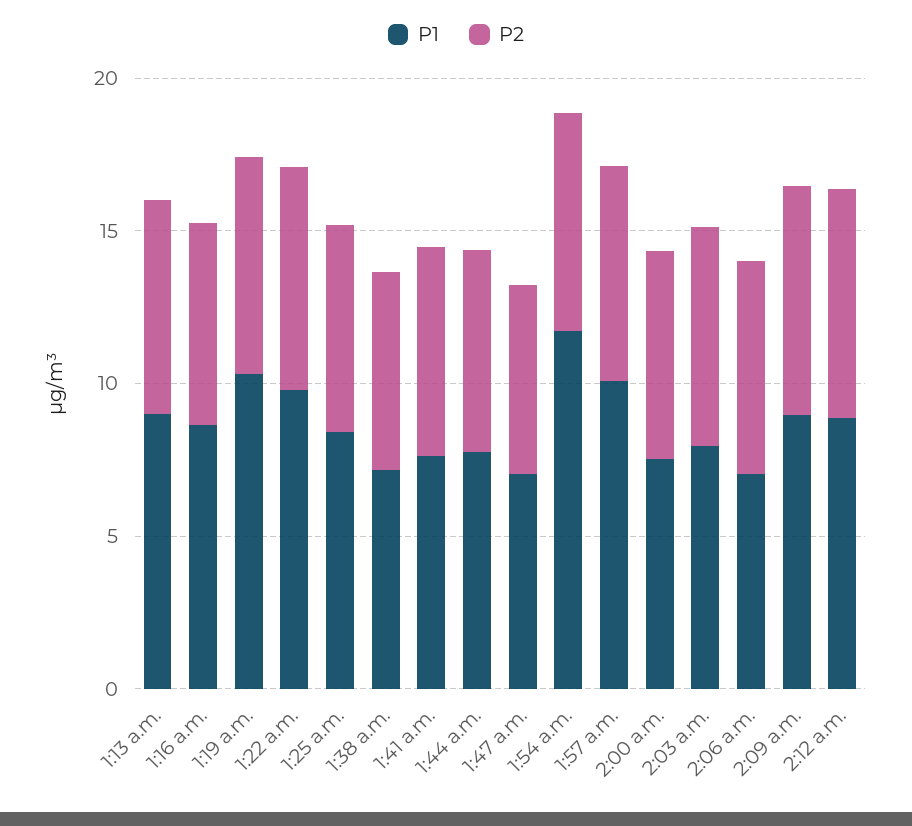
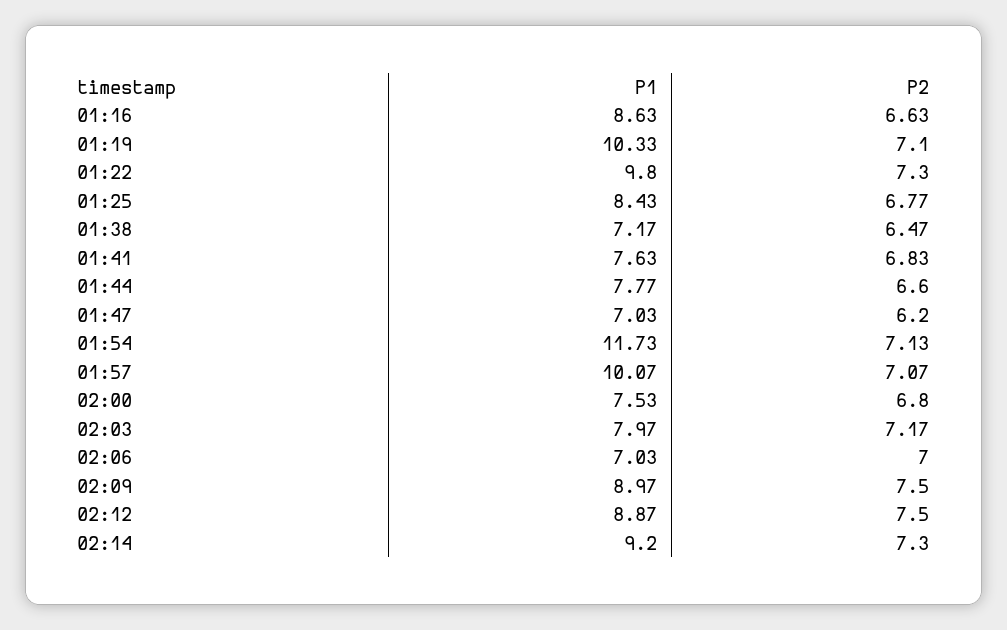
P1, 1:13 a.m.: 9 -> none
P2, 1:13 a.m.: 7 -> none
P1, 02:14: none -> 9.2
P2, 02:14: none -> 7.3

